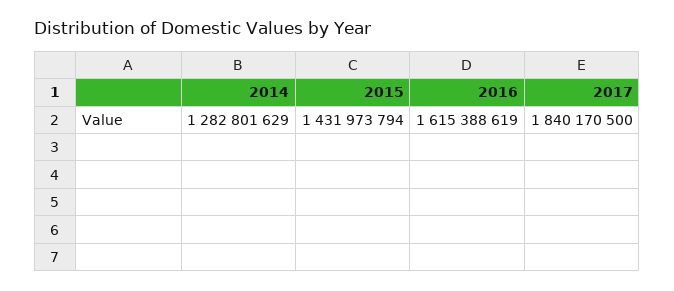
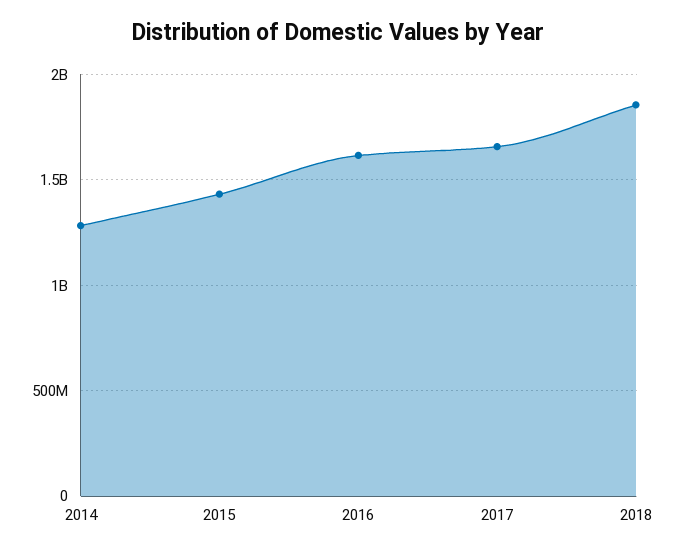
2017: 1840170500 -> 1650000000
2018: none -> 1850000000

